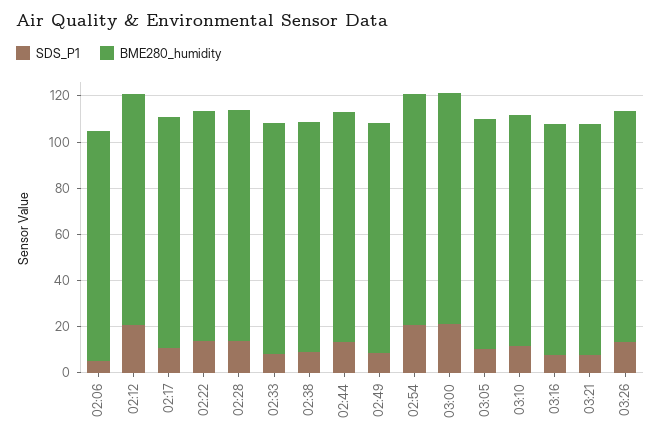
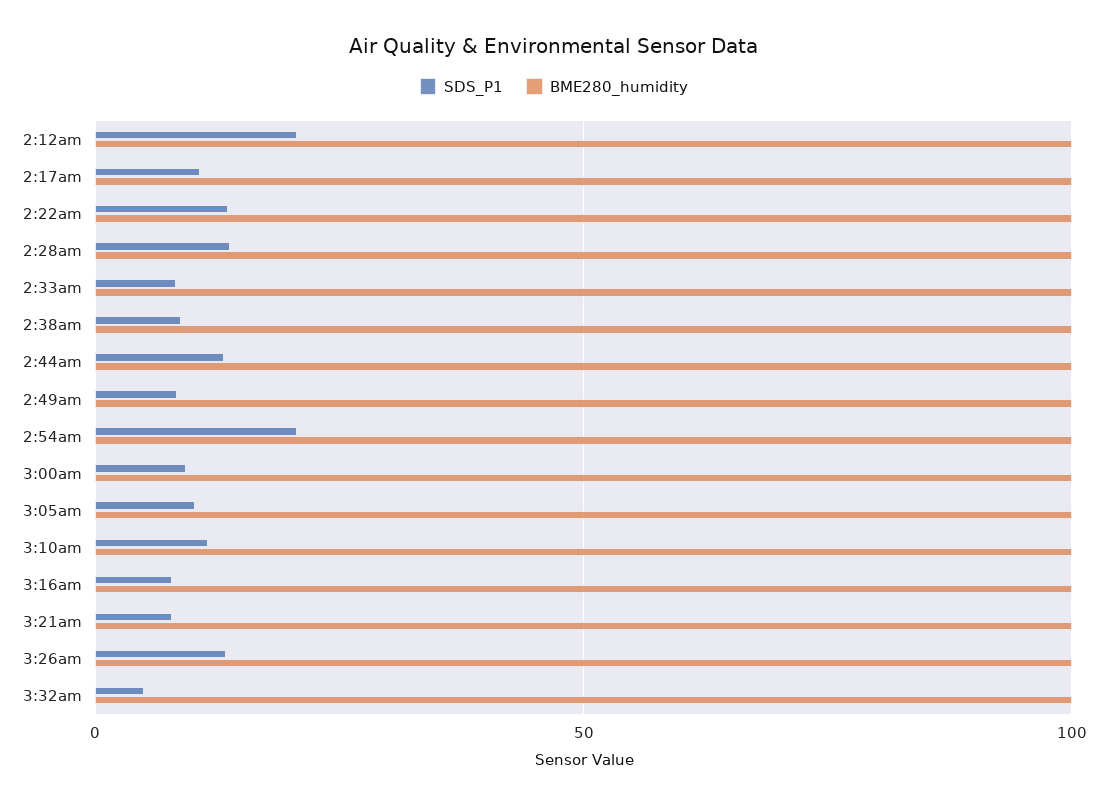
SDS_P1, 02:06: 5 -> none
BME280_humidity, 02:06: 100 -> none
SDS_P1, 03:00: 20 -> 10
SDS_P1, 3:32am: none -> 5
BME280_humidity, 3:32am: none -> 100

